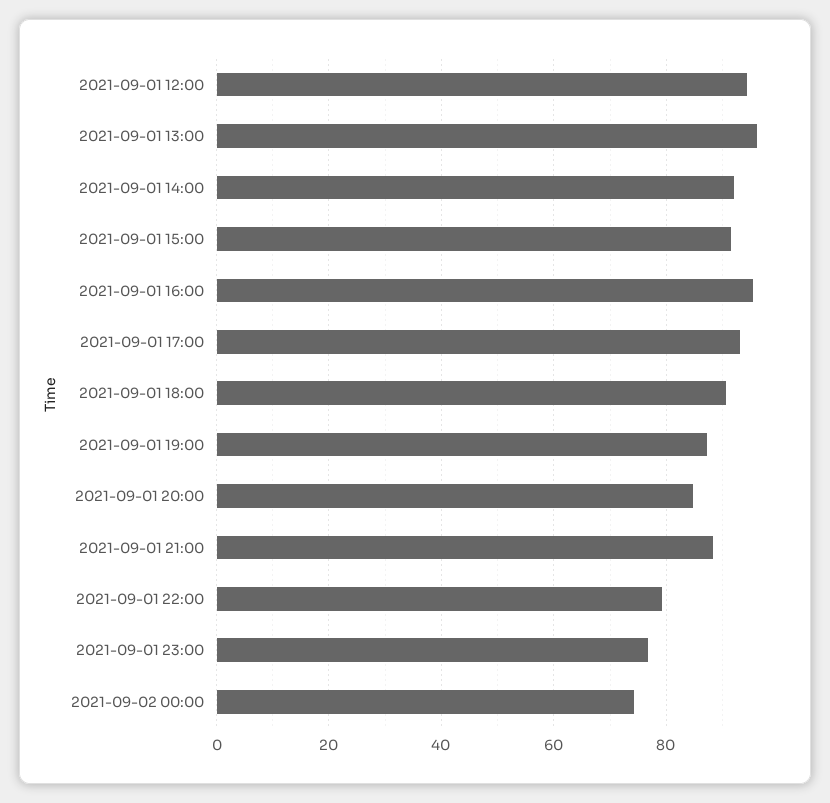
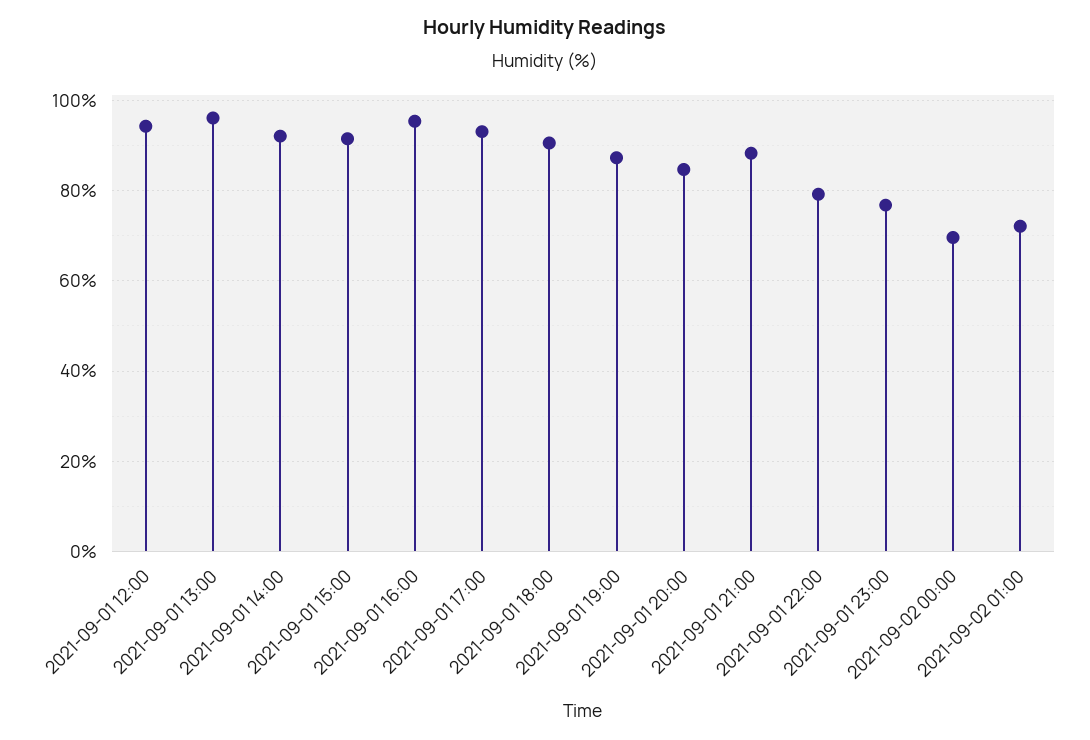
2021-09-02 00:00: 74 -> 70
2021-09-02 01:00: none -> 72

